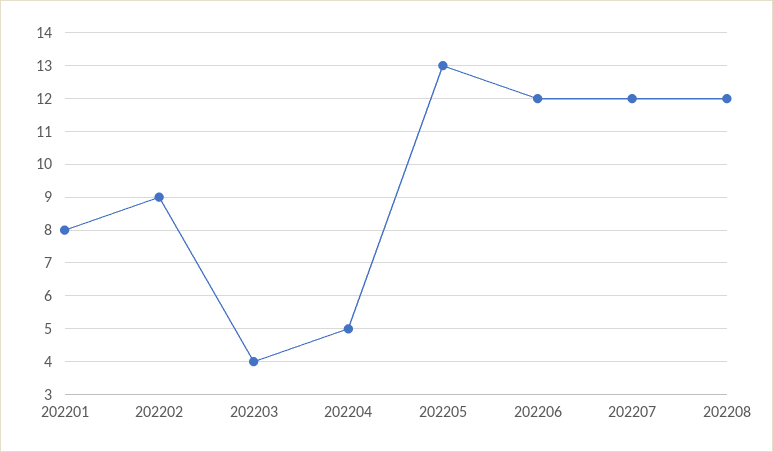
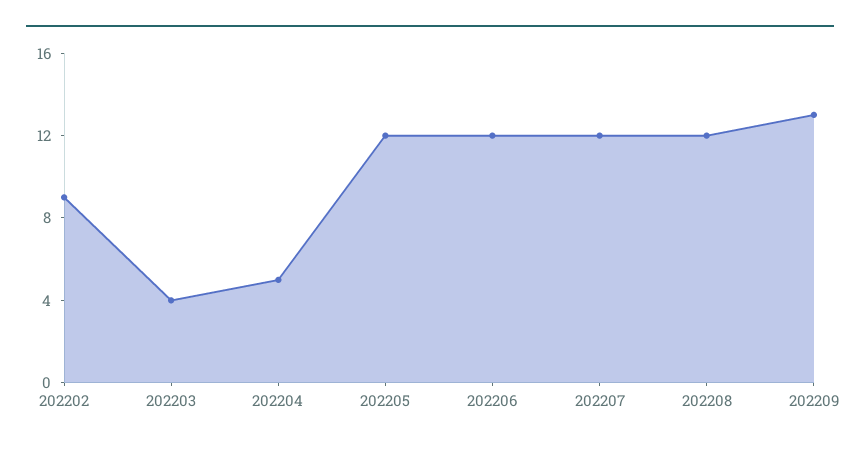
202201: 8 -> none
202205: 13 -> 12
202209: none -> 13

